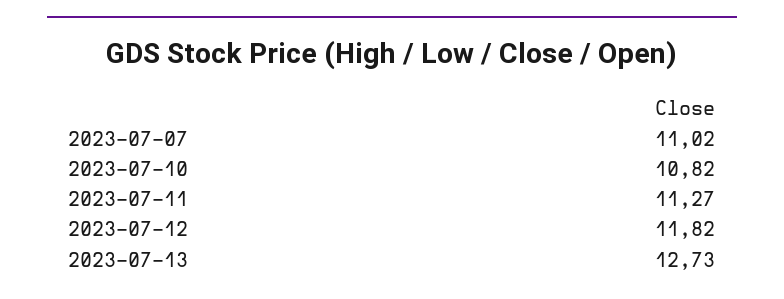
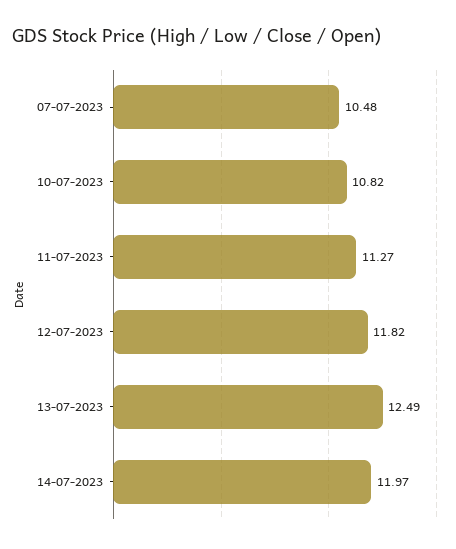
2023-07-07: 11.02 -> 10.48
2023-07-13: 12.73 -> 12.49
14-07-2023: none -> 11.97

